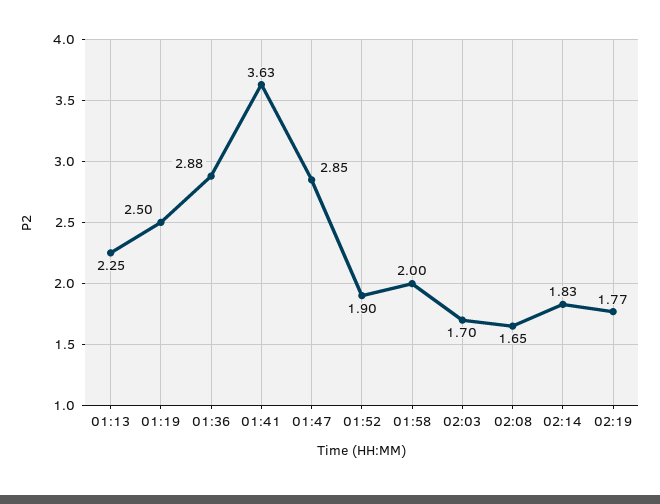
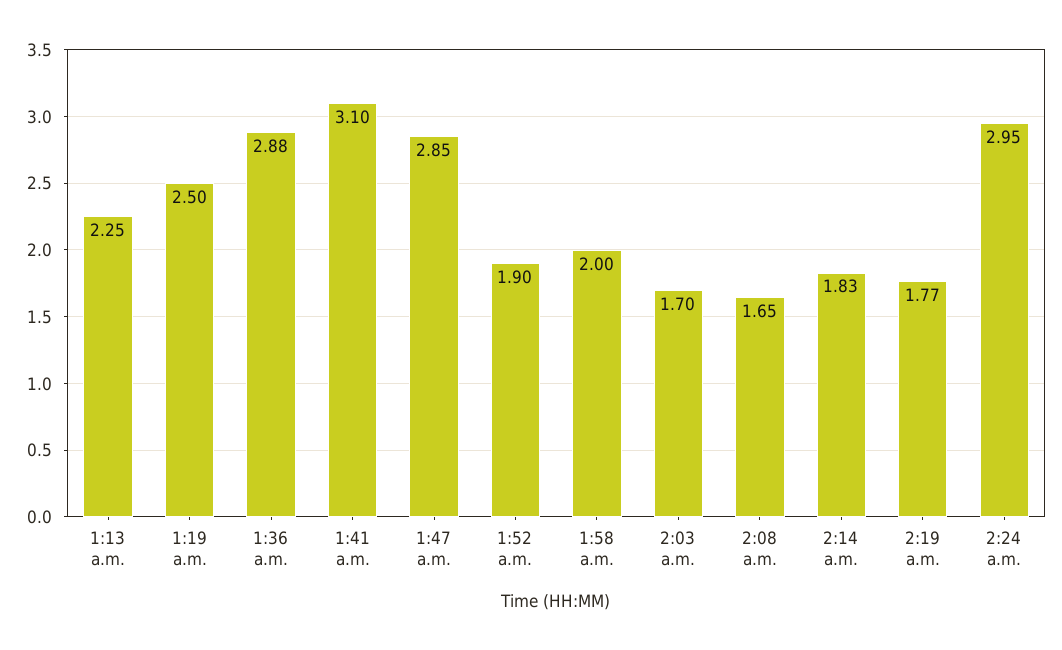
01:41: 3.63 -> 3.1
2:24 a.m.: none -> 2.95

